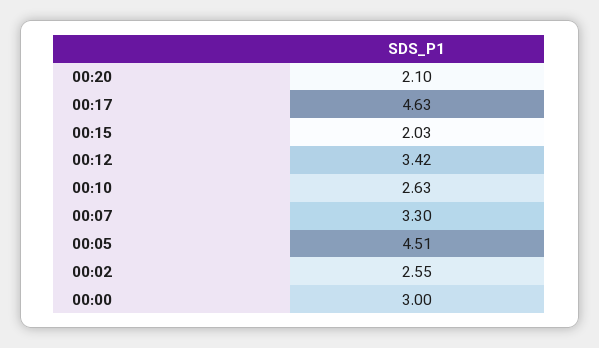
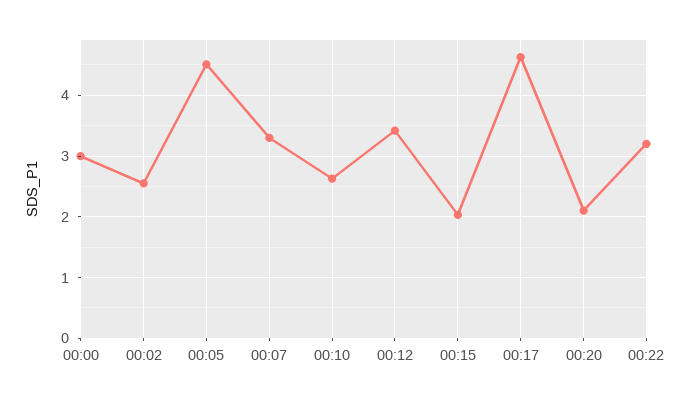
00:22: none -> 3.2

